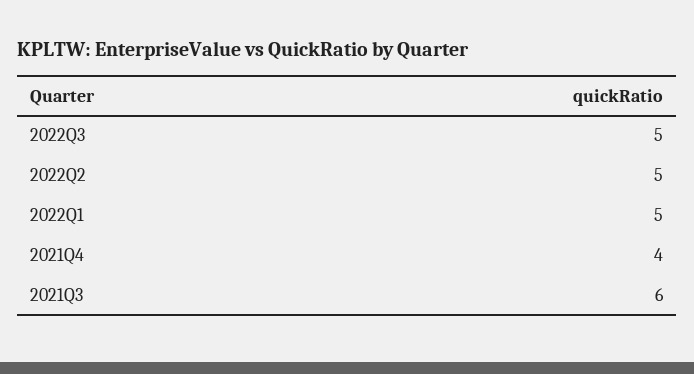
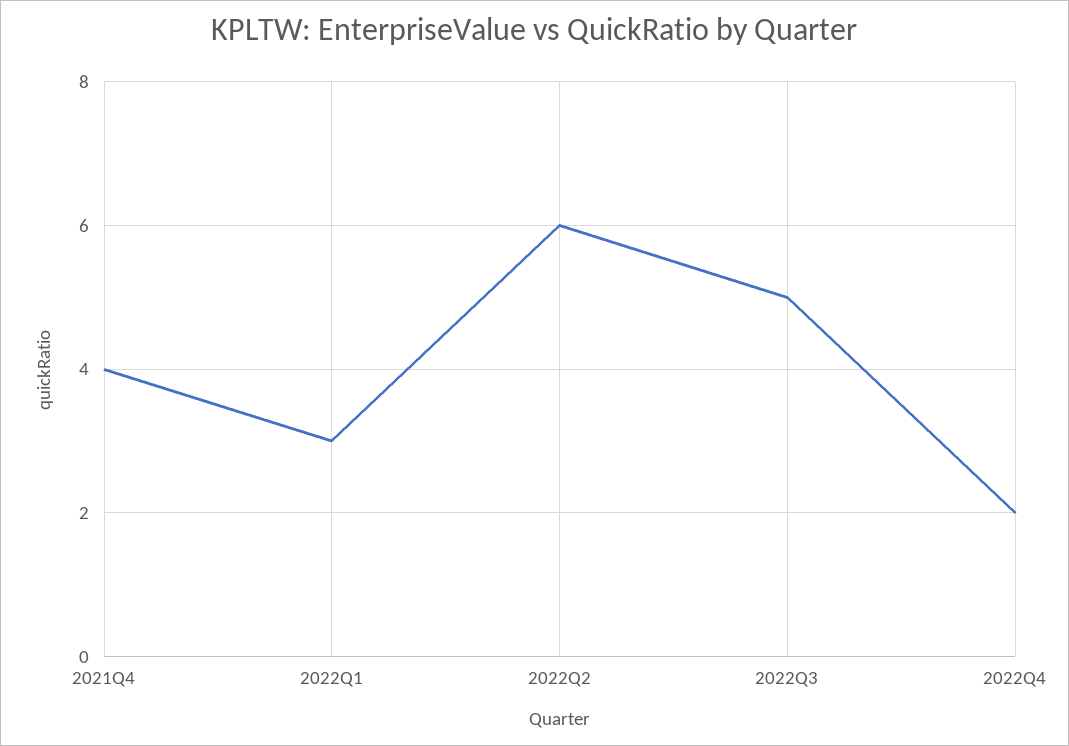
2022Q2: 5 -> 6
2022Q1: 5 -> 3
2021Q3: 6 -> none
2022Q4: none -> 2

